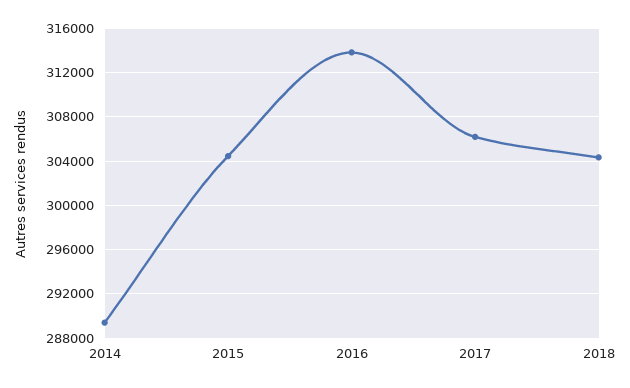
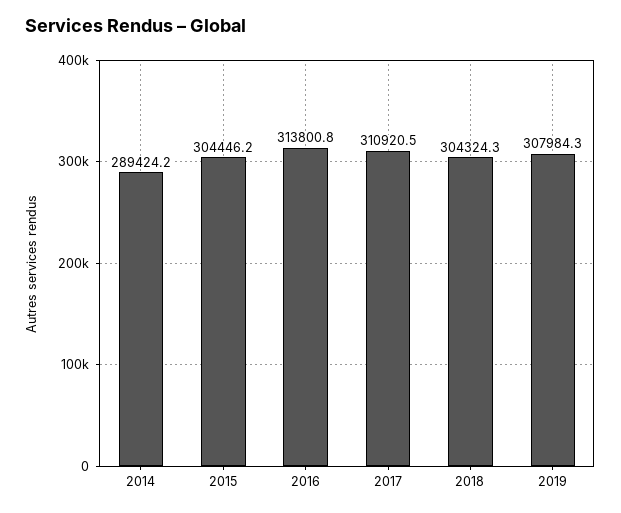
2017: 306000 -> 310920.5
2019: none -> 307984.3

